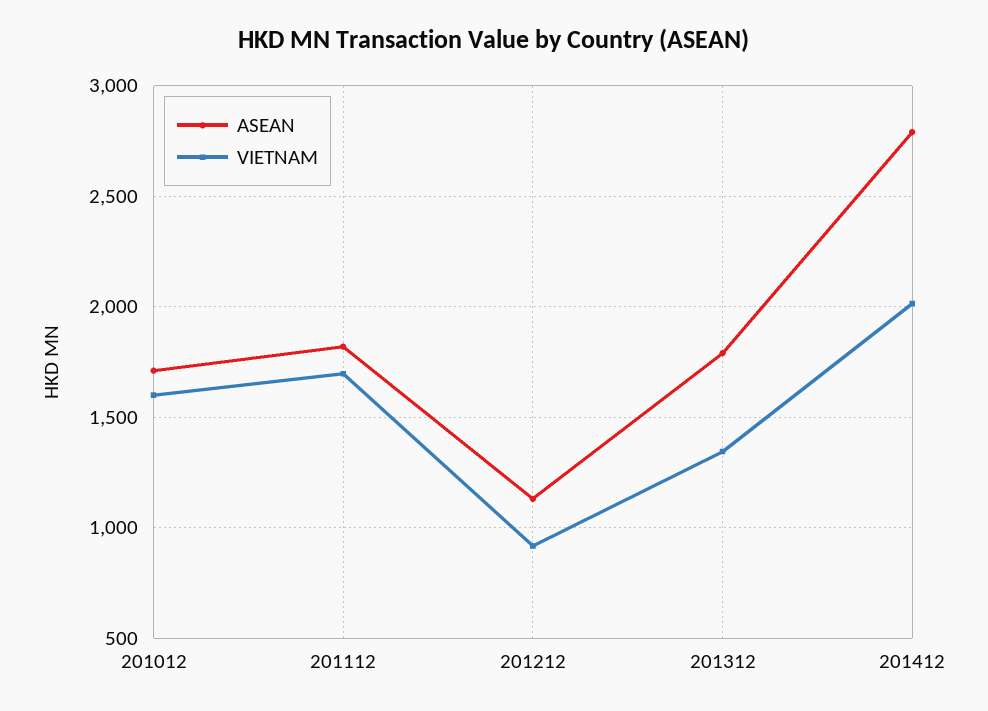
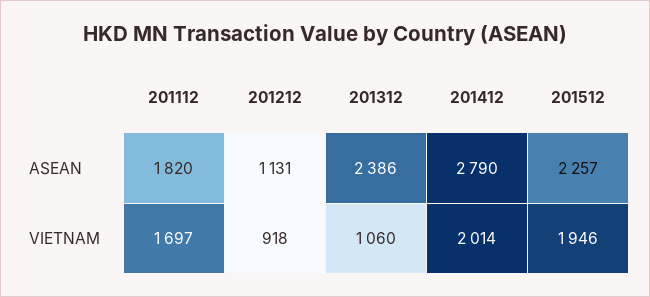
ASEAN, 201012: 1700 -> none
VIETNAM, 201012: 1600 -> none
ASEAN, 201312: 1800 -> 2386
VIETNAM, 201312: 1350 -> 1060
ASEAN, 201512: none -> 2257
VIETNAM, 201512: none -> 1946

